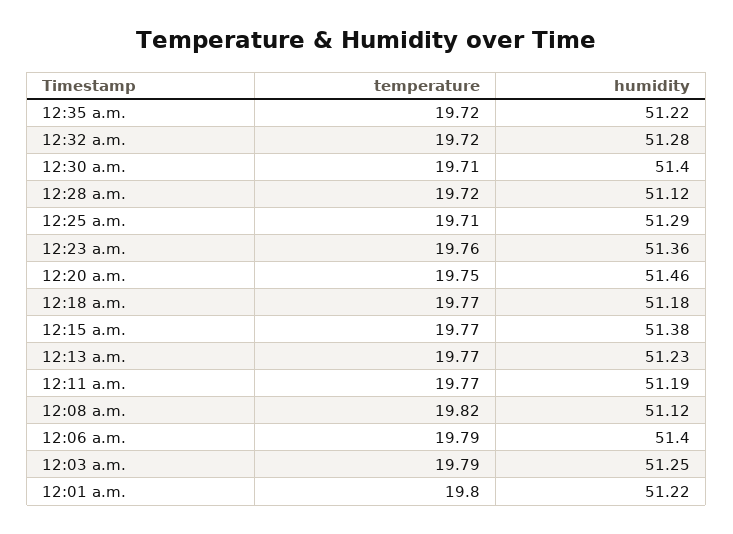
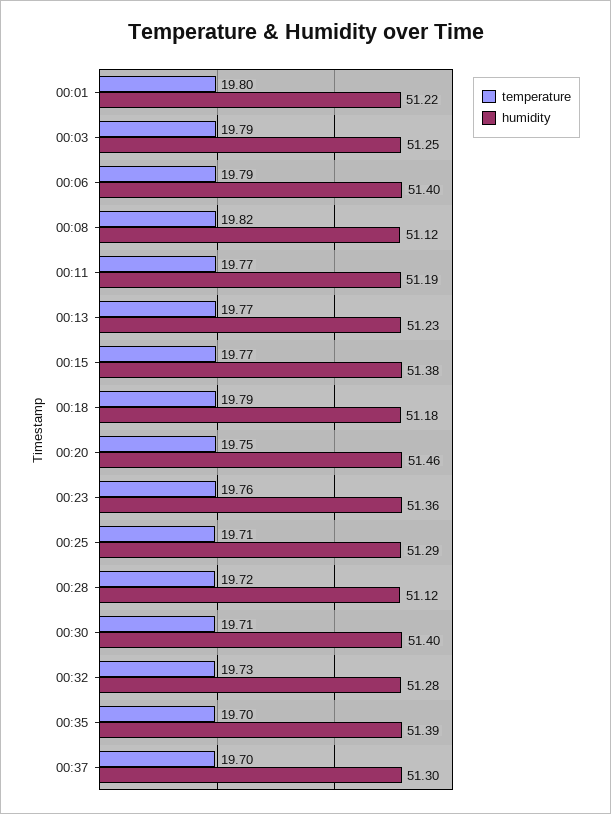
temperature, 12:35 a.m.: 19.72 -> 19.7
humidity, 12:35 a.m.: 51.22 -> 51.39
temperature, 12:32 a.m.: 19.72 -> 19.73
temperature, 12:18 a.m.: 19.77 -> 19.79
temperature, 00:37: none -> 19.7
humidity, 00:37: none -> 51.3

